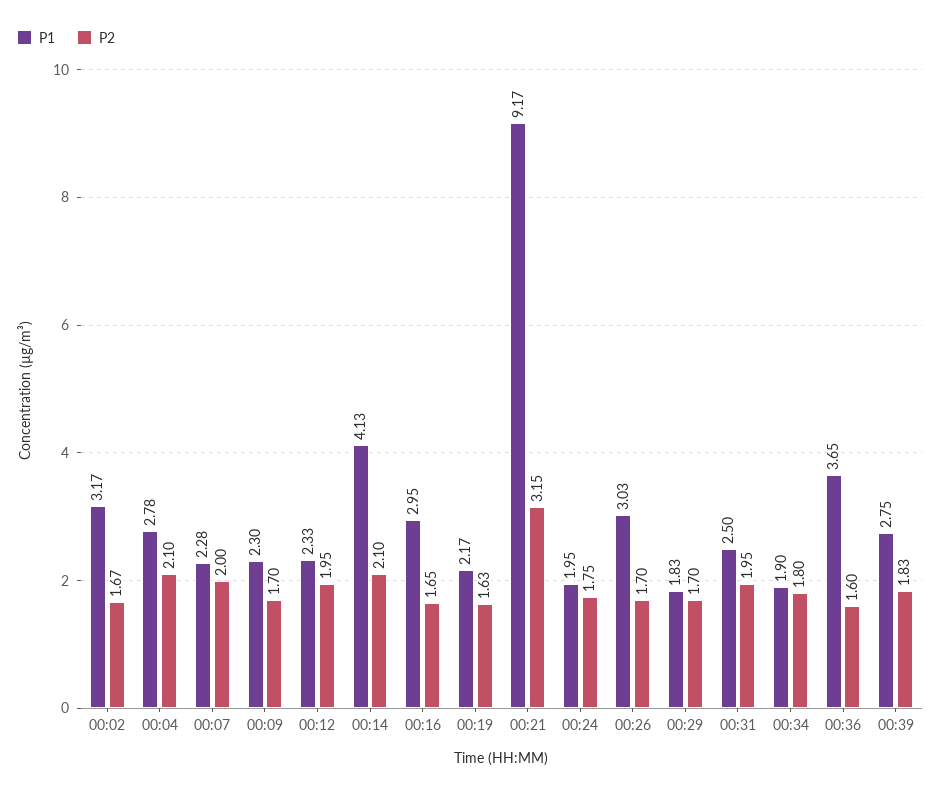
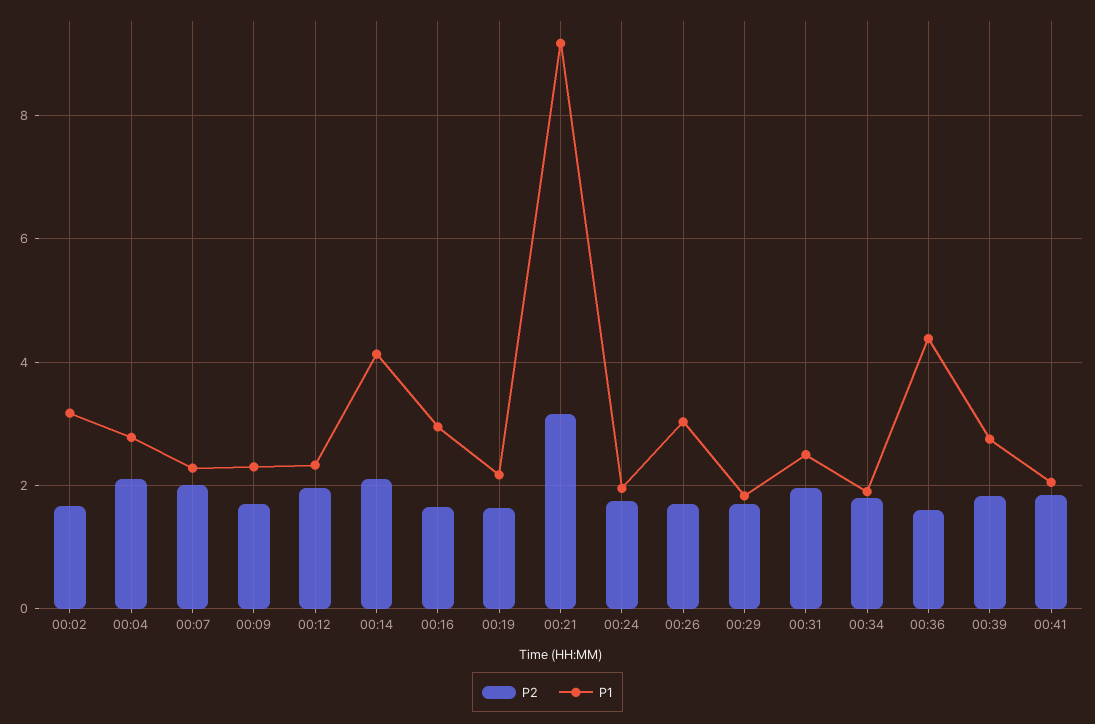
P1, 00:36: 3.65 -> 4.4
P2, 00:41: none -> 1.8
P1, 00:41: none -> 2

